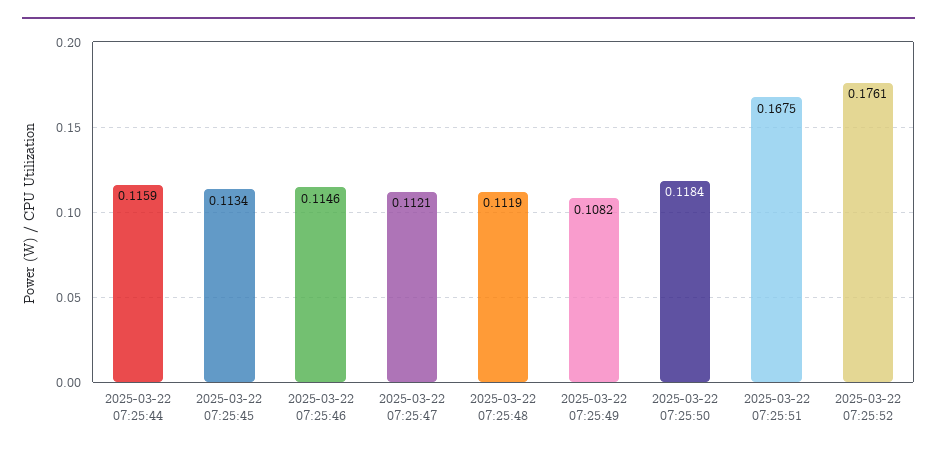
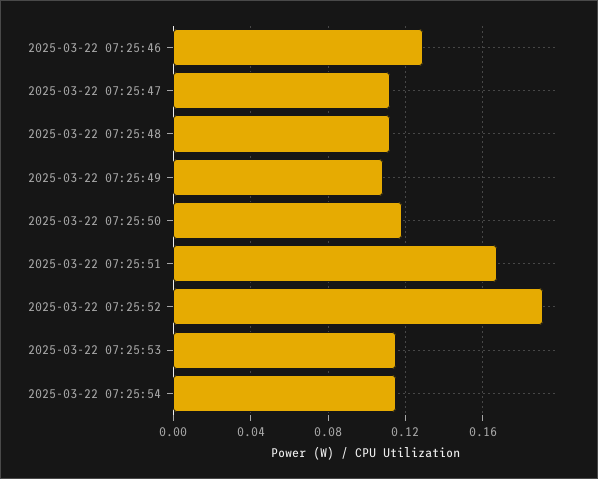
2025-03-22 07:25:44: 0.1159 -> none
2025-03-22 07:25:45: 0.1134 -> none
2025-03-22 07:25:46: 0.1146 -> 0.13
2025-03-22 07:25:52: 0.1761 -> 0.19
2025-03-22 07:25:53: none -> 0.115
2025-03-22 07:25:54: none -> 0.115

